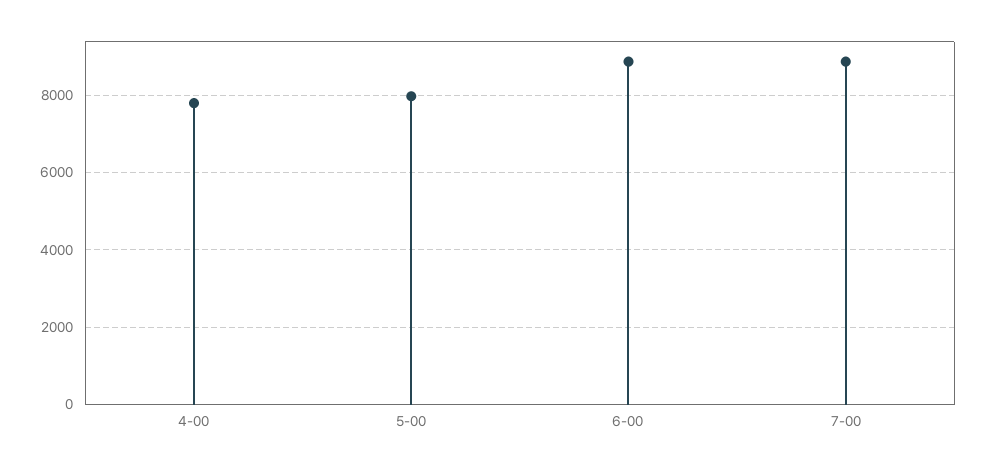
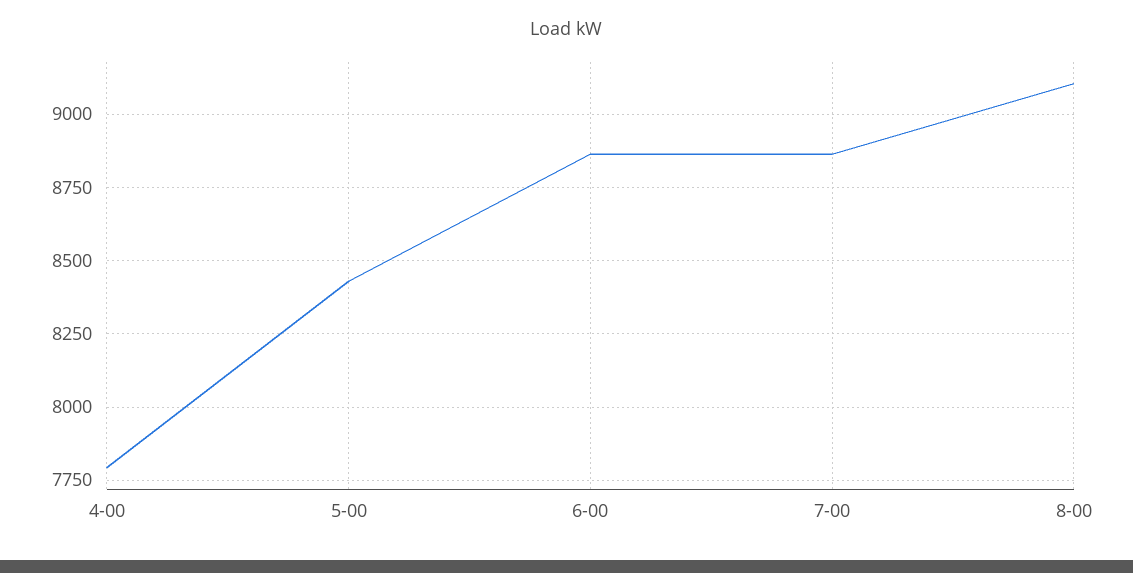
5-00: 8000 -> 8425
8-00: none -> 9100

